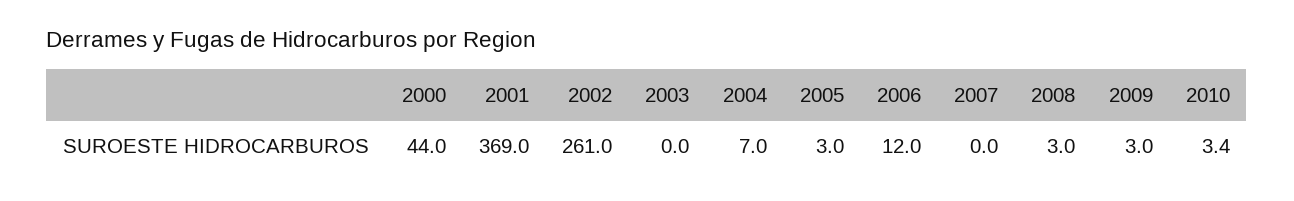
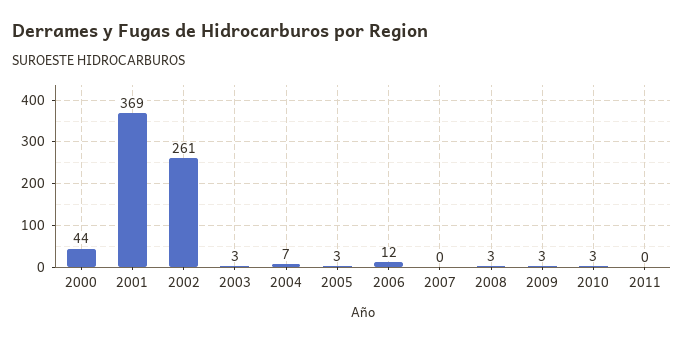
2003: 0 -> 3
2011: none -> 0

